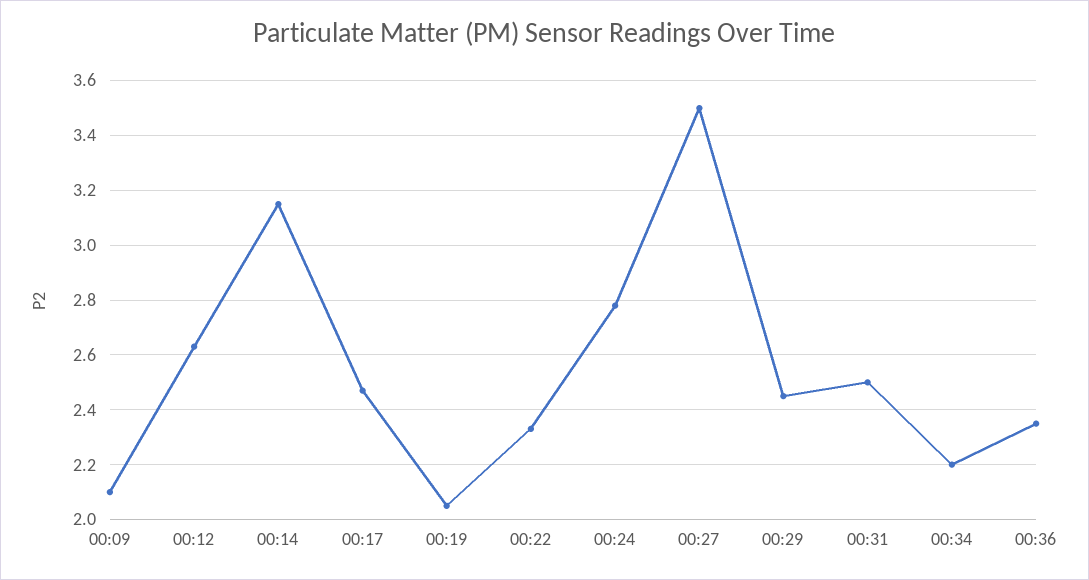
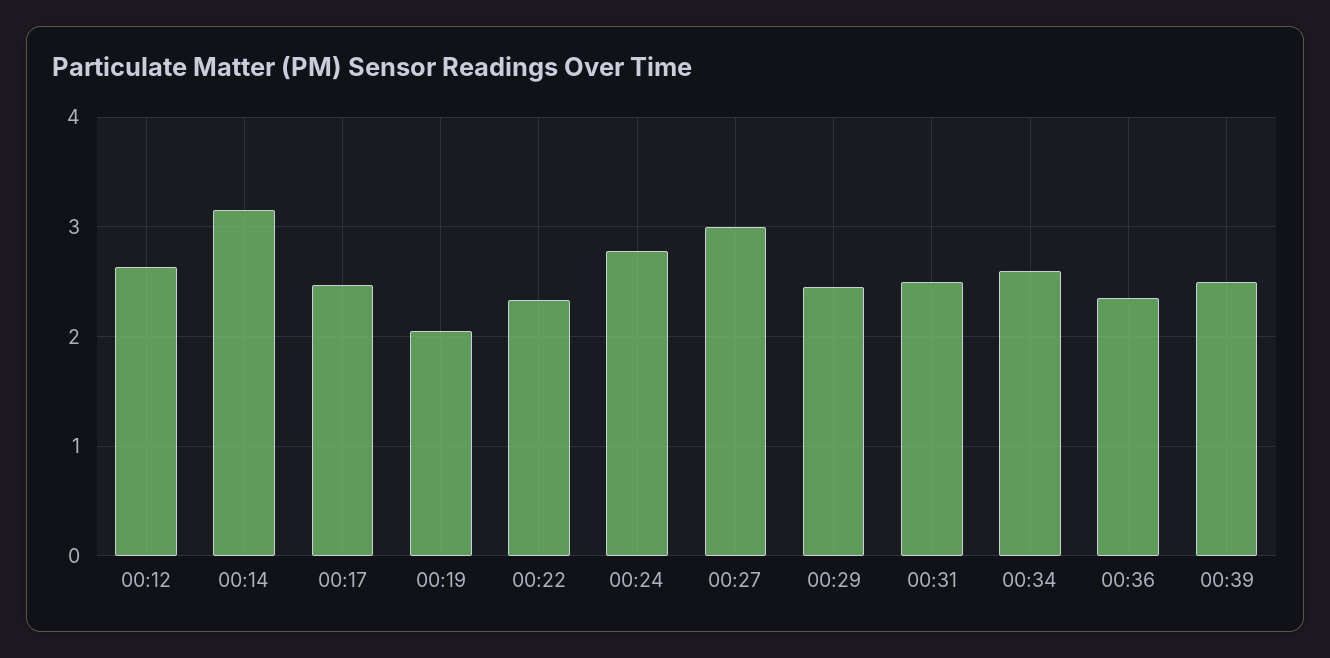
00:09: 2.1 -> none
00:27: 3.5 -> 3
00:34: 2.2 -> 2.6
00:39: none -> 2.5

